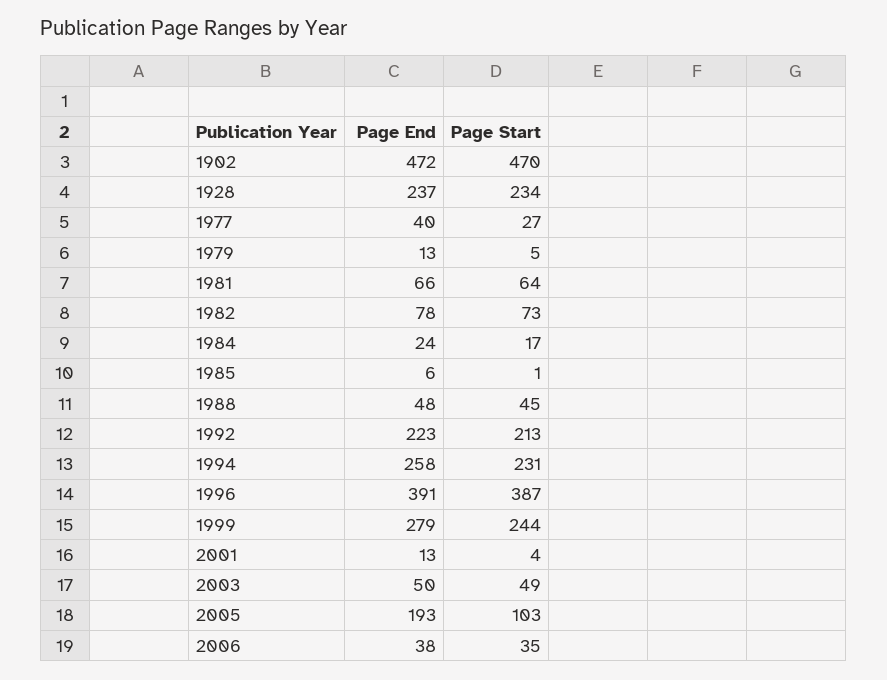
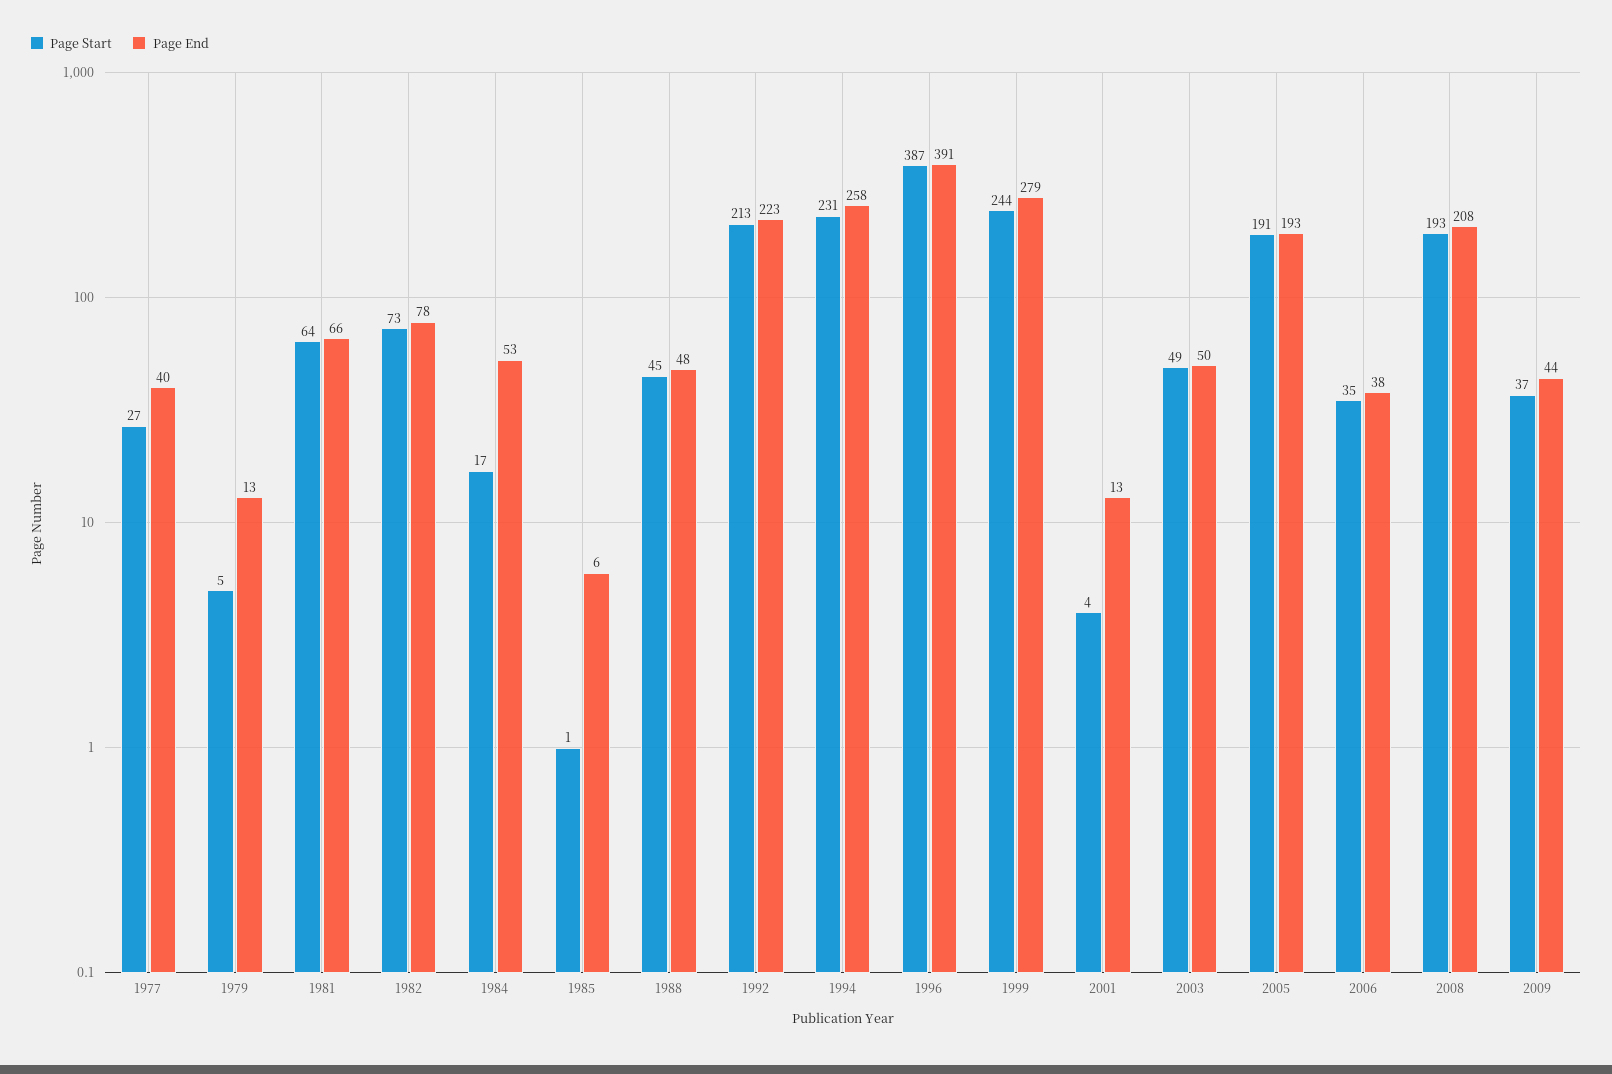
Page End, 1902: 472 -> none
Page Start, 1902: 470 -> none
Page End, 1928: 237 -> none
Page Start, 1928: 234 -> none
Page End, 1984: 24 -> 53
Page Start, 2005: 103 -> 191
Page Start, 2008: none -> 193
Page End, 2008: none -> 208
Page Start, 2009: none -> 37
Page End, 2009: none -> 44

